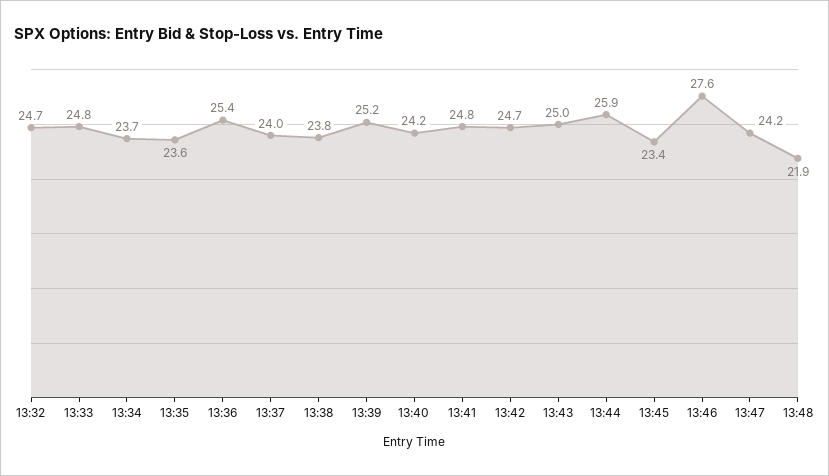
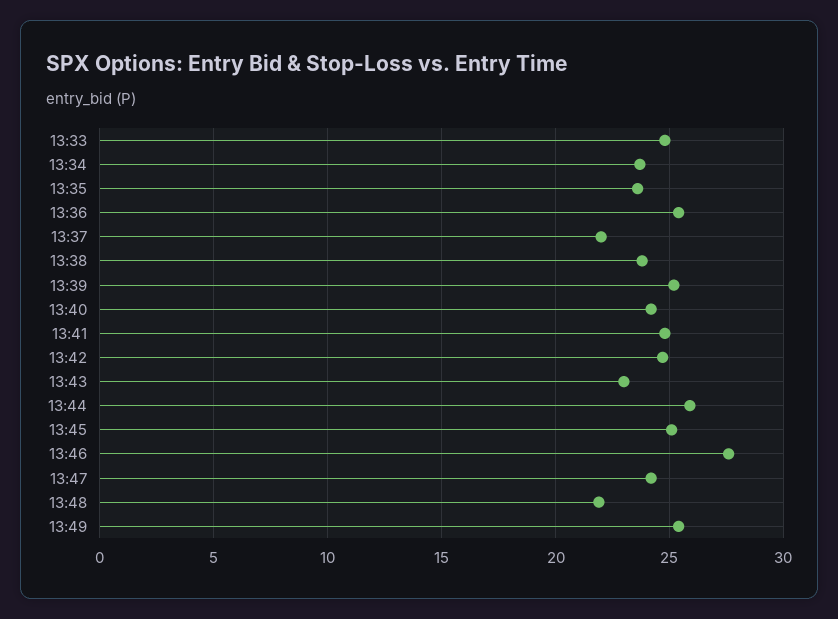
13:32: 24.7 -> none
13:37: 24 -> 22
13:43: 25 -> 23
13:45: 23.4 -> 25
13:49: none -> 25.5

